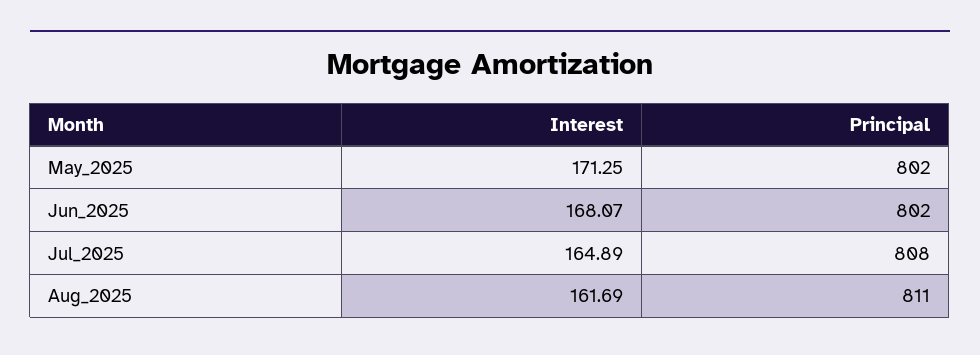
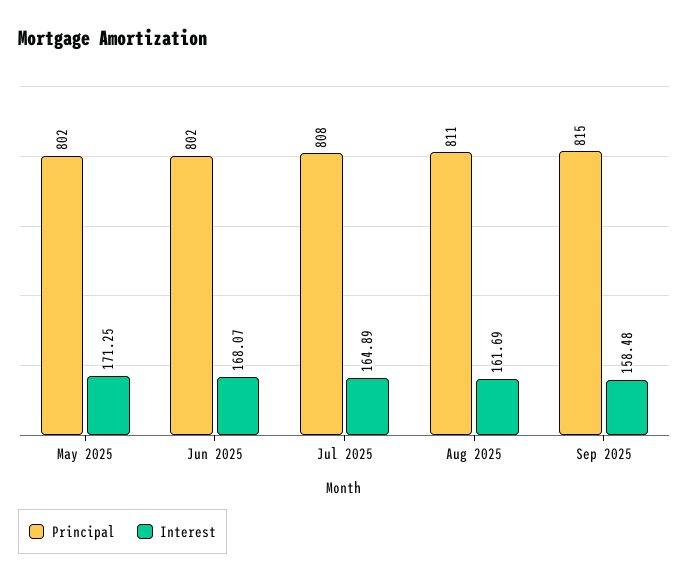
Principal, Sep 2025: none -> 815
Interest, Sep 2025: none -> 158.48

